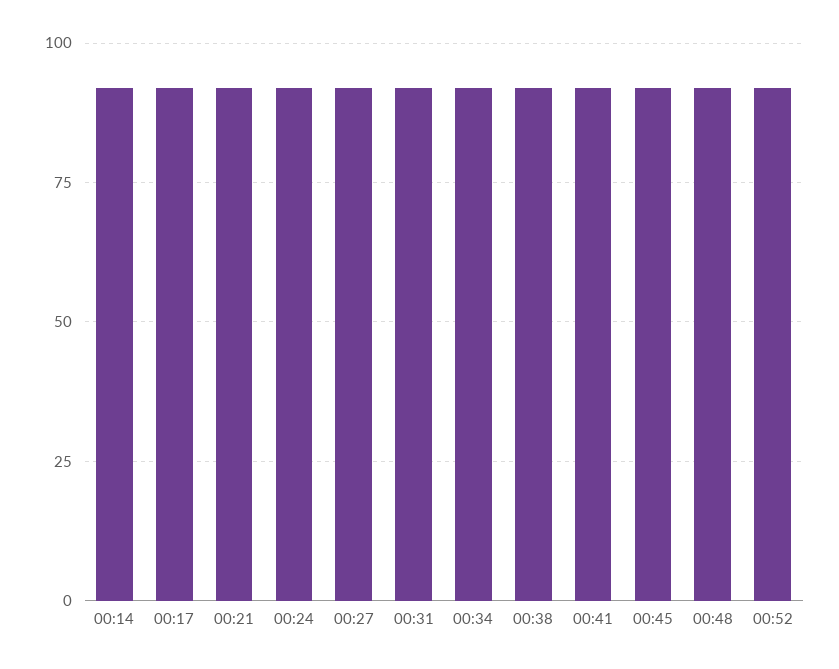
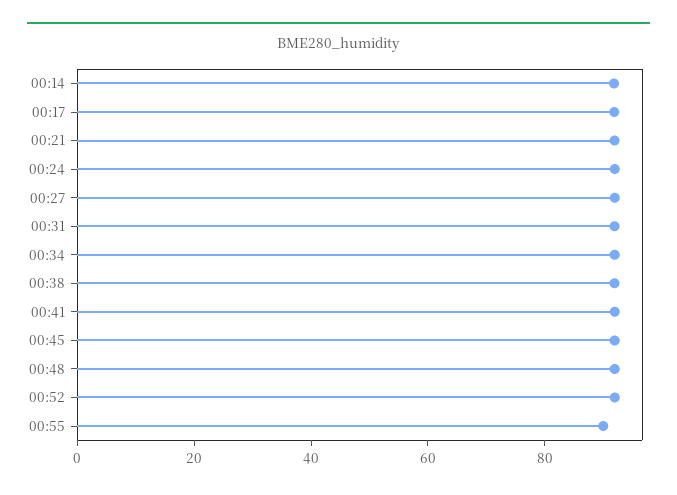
00:55: none -> 90

